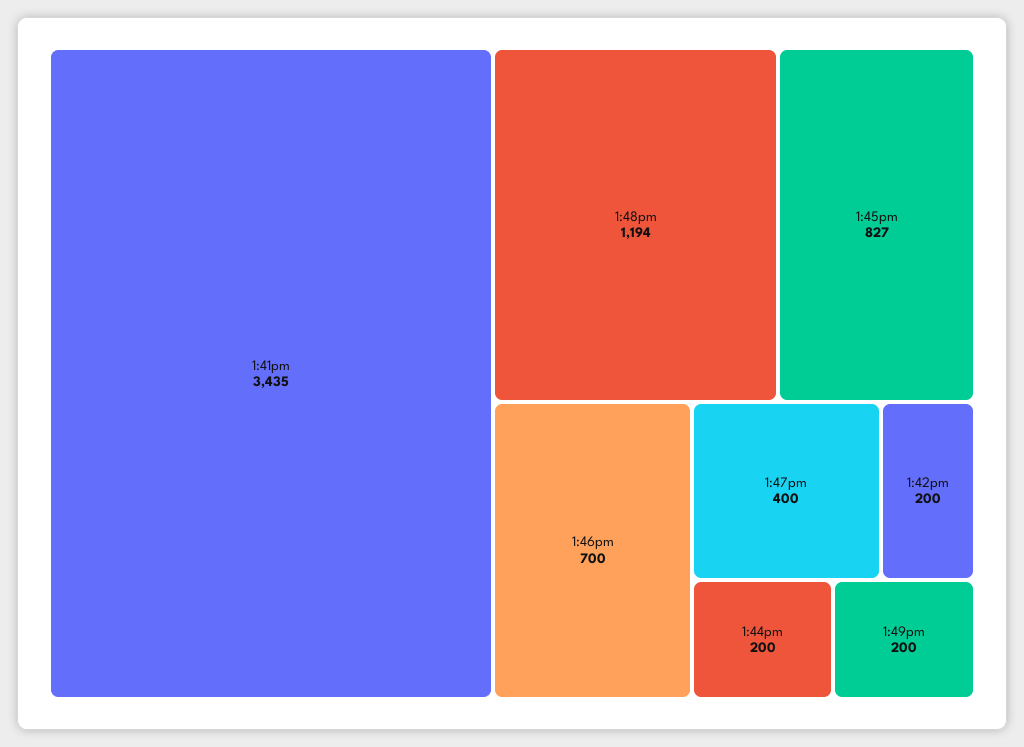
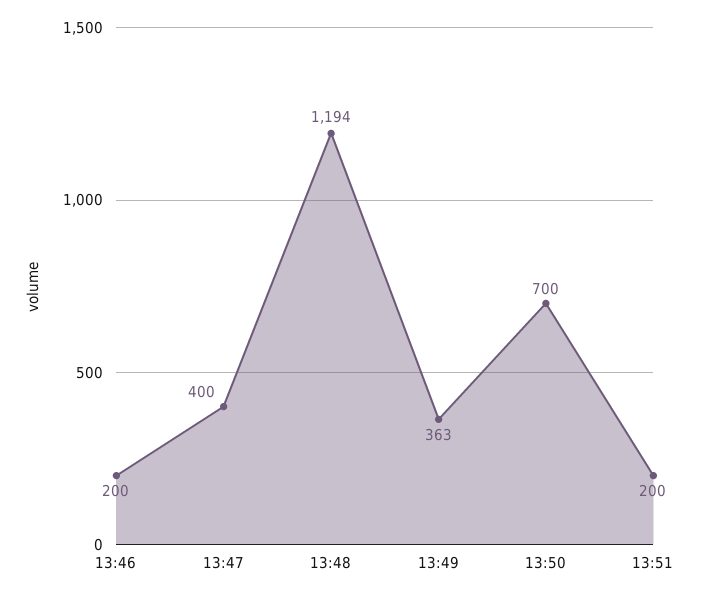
1:41pm: 3435 -> none
1:45pm: 827 -> none
1:46pm: 700 -> 200
1:42pm: 200 -> none
1:44pm: 200 -> none
1:49pm: 200 -> 363
13:50: none -> 700
13:51: none -> 200

